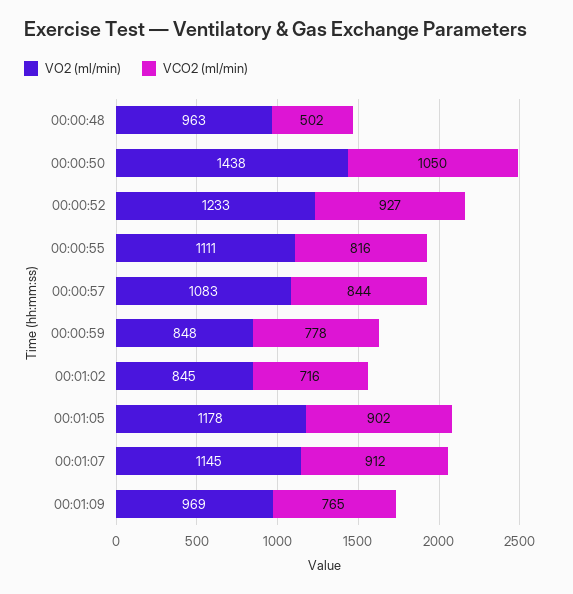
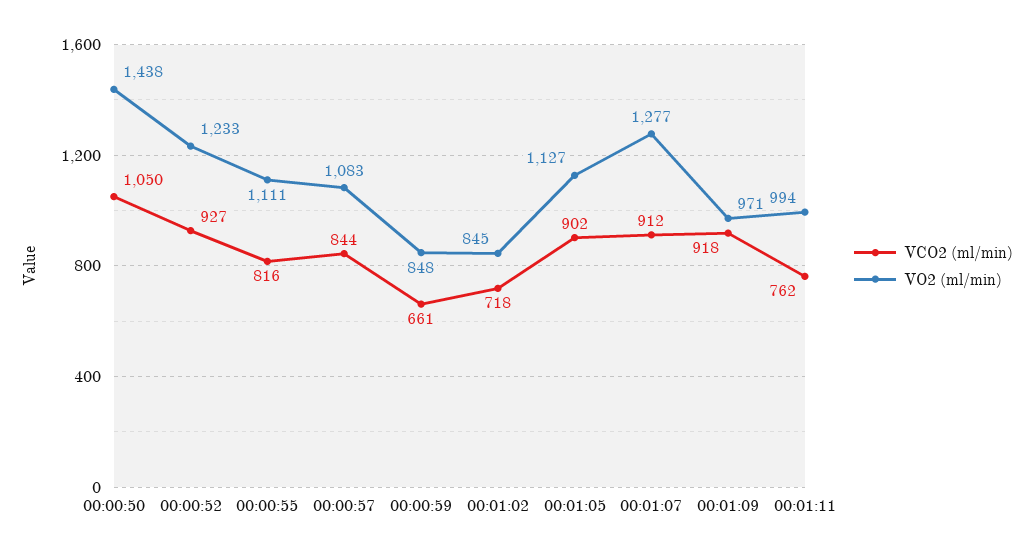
VO2 (ml/min), 00:00:48: 963 -> none
VCO2 (ml/min), 00:00:48: 502 -> none
VCO2 (ml/min), 00:00:59: 778 -> 661
VCO2 (ml/min), 00:01:02: 716 -> 718
VO2 (ml/min), 00:01:05: 1178 -> 1127
VO2 (ml/min), 00:01:07: 1145 -> 1277
VO2 (ml/min), 00:01:09: 969 -> 971
VCO2 (ml/min), 00:01:09: 765 -> 918
VCO2 (ml/min), 00:01:11: none -> 762
VO2 (ml/min), 00:01:11: none -> 994

